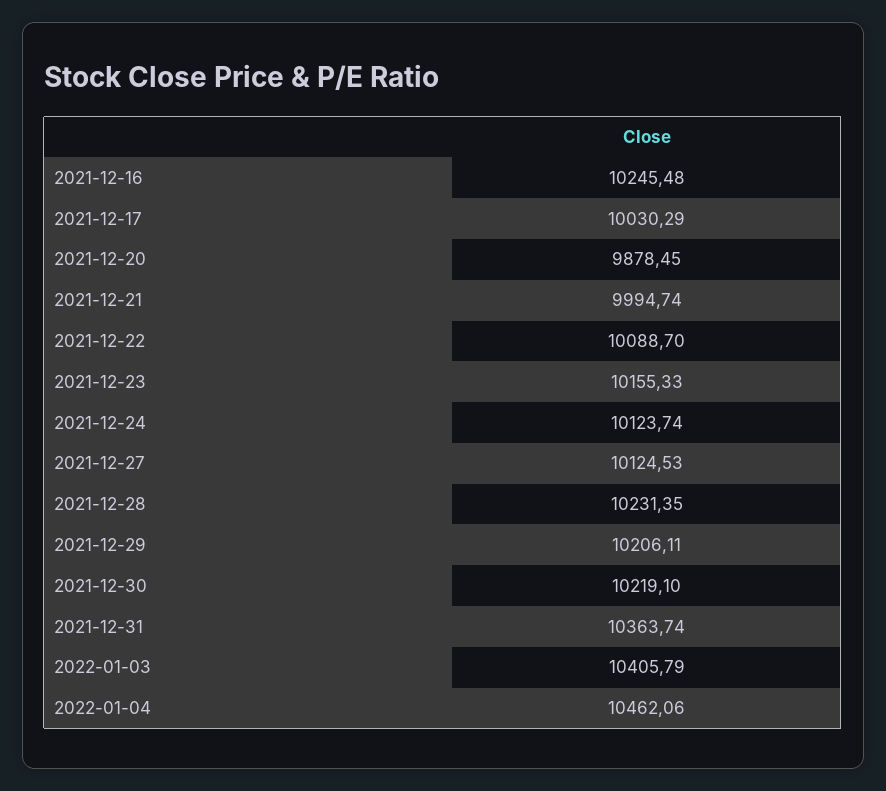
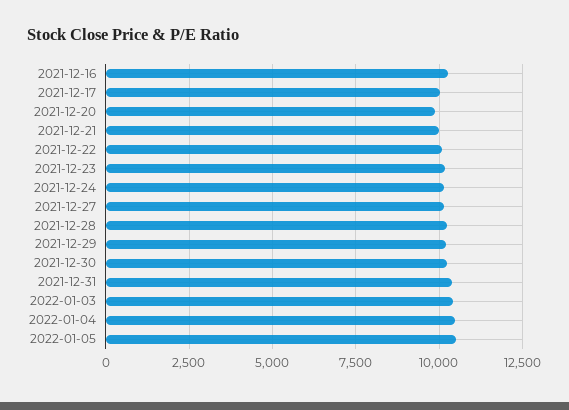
2022-01-05: none -> 10500

